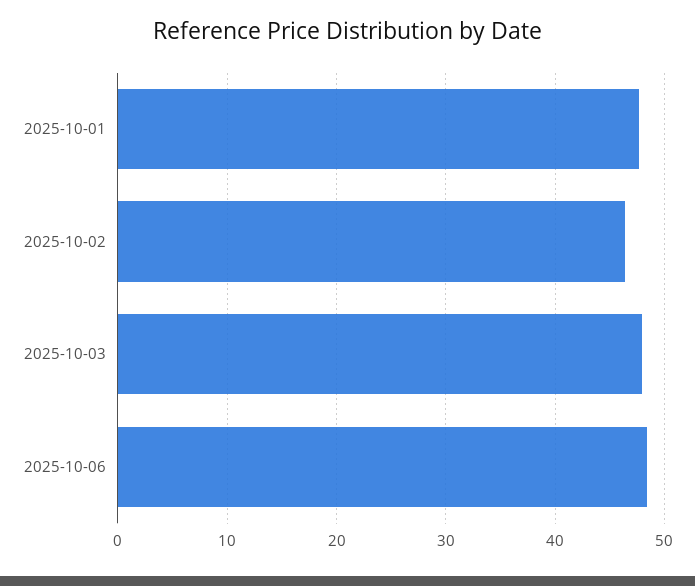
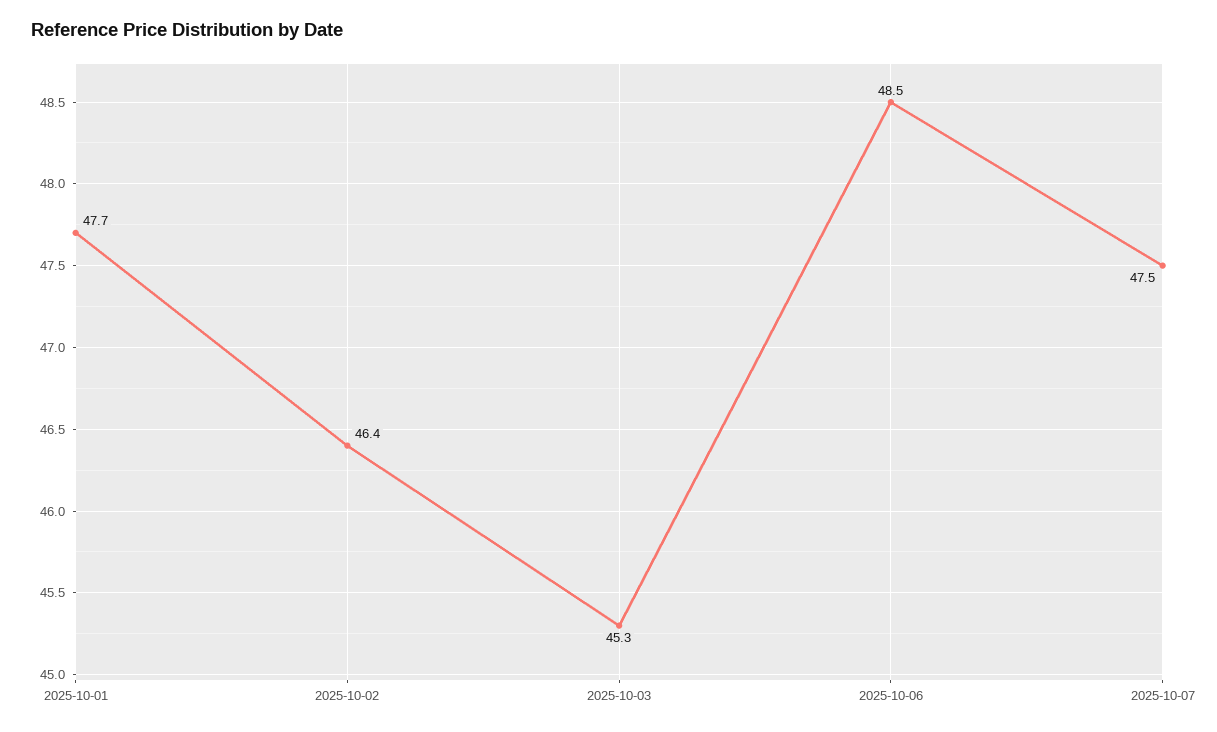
2025-10-03: 48 -> 45.3
2025-10-07: none -> 47.5

